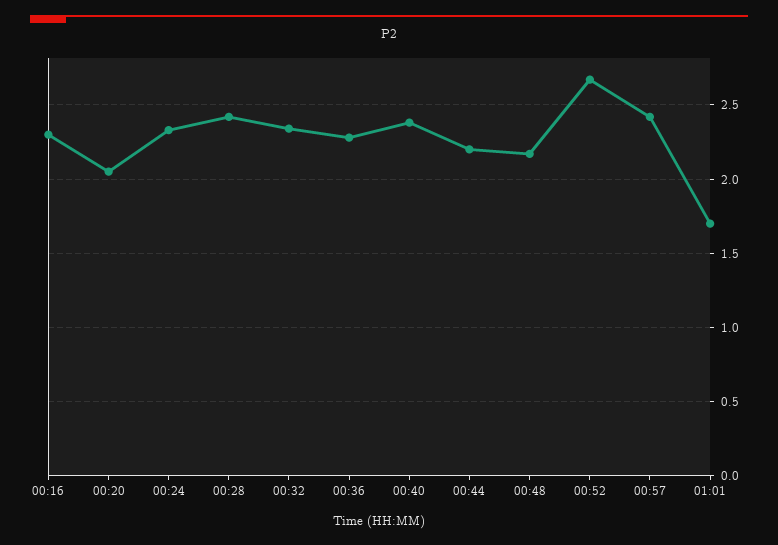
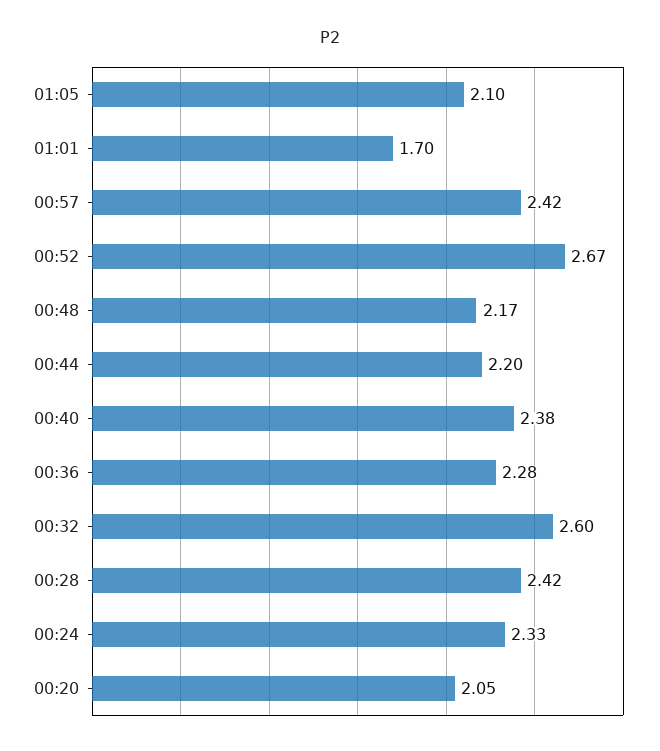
00:16: 2.3 -> none
00:32: 2.35 -> 2.6
01:05: none -> 2.1

